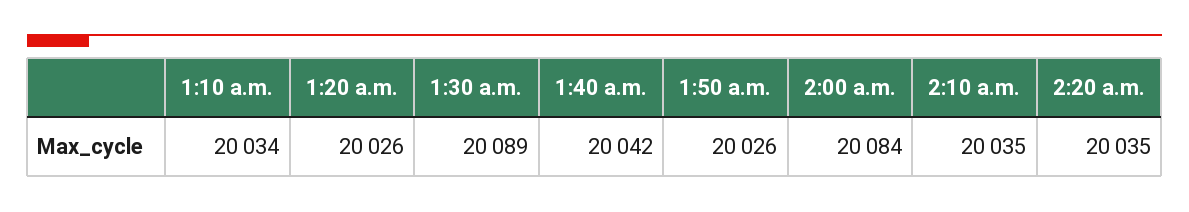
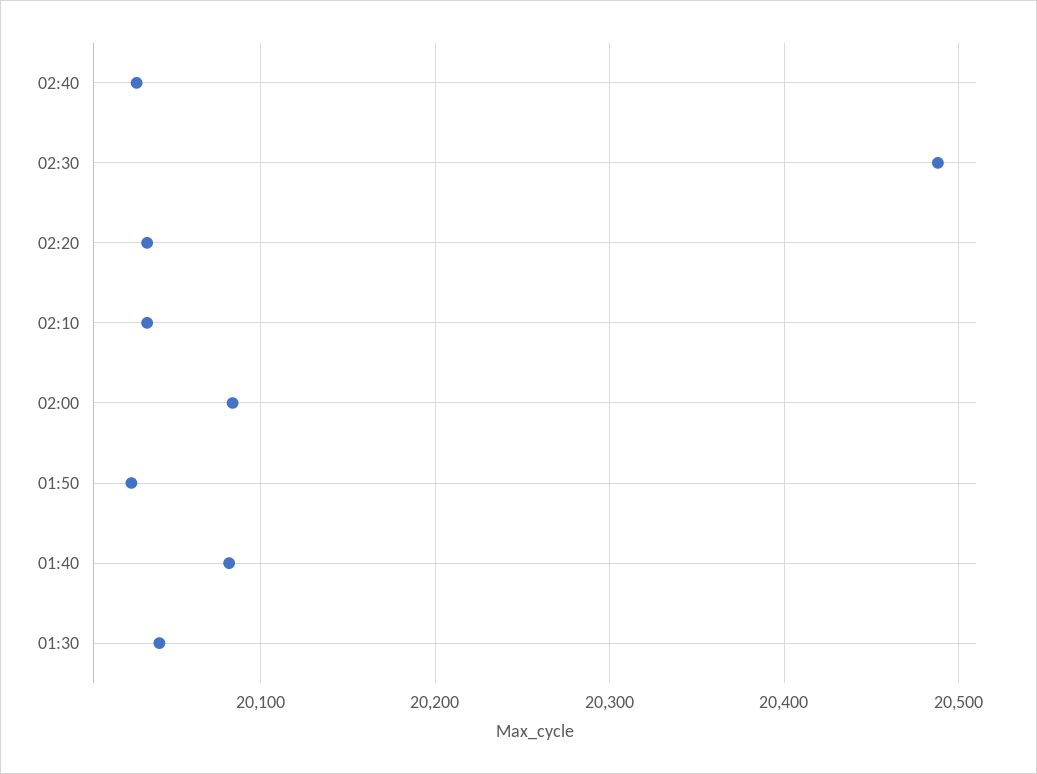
1:10 a.m.: 20034 -> none
1:20 a.m.: 20026 -> none
1:30 a.m.: 20089 -> 20040
1:40 a.m.: 20042 -> 20080
02:40: none -> 20030
02:30: none -> 20490

